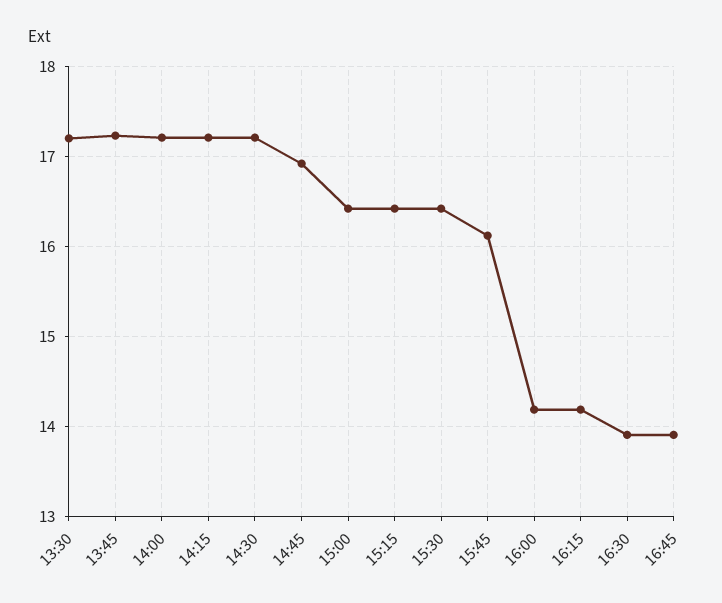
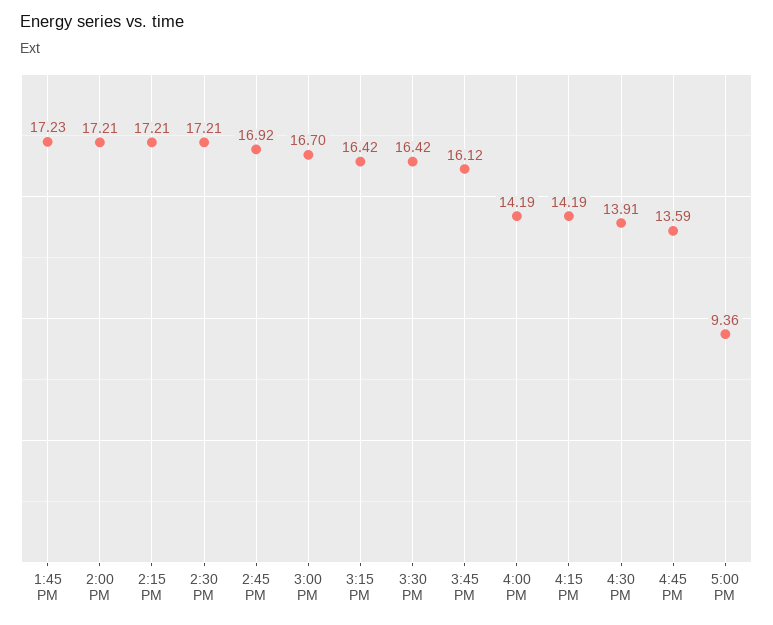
13:30: 17.2 -> none
15:00: 16.4 -> 16.7
16:45: 13.9 -> 13.59
5:00 PM: none -> 9.36

